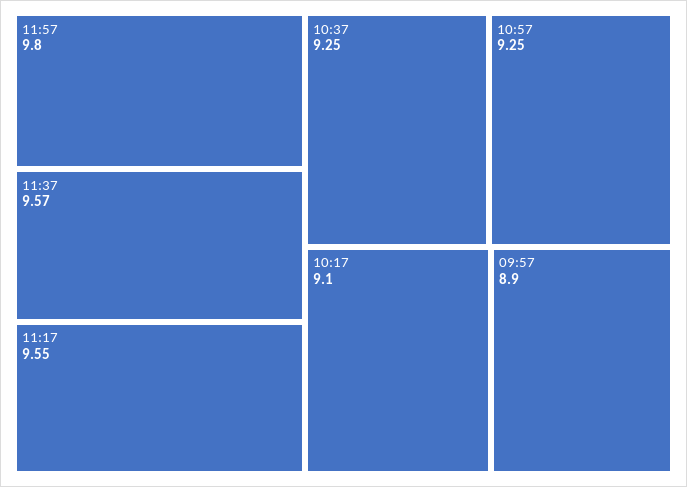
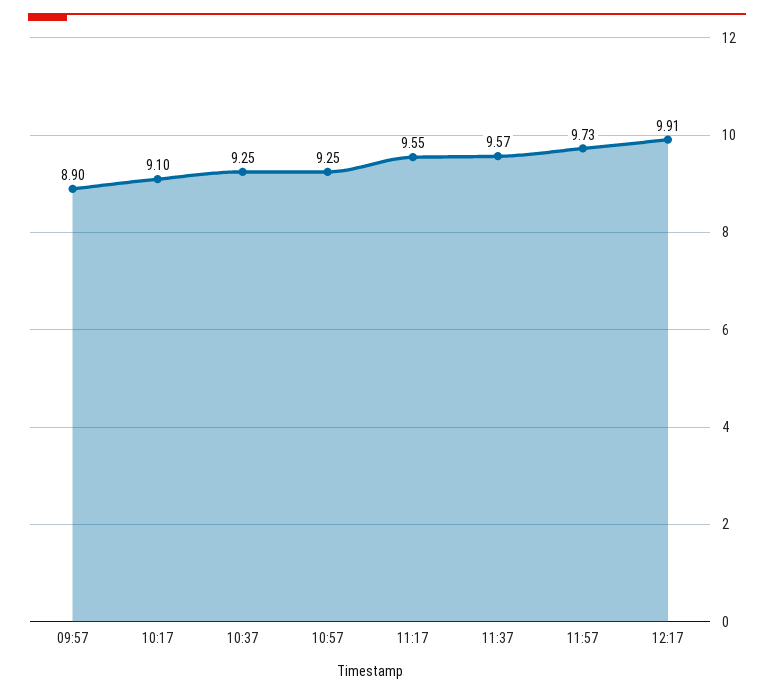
11:57: 9.8 -> 9.73
12:17: none -> 9.91

